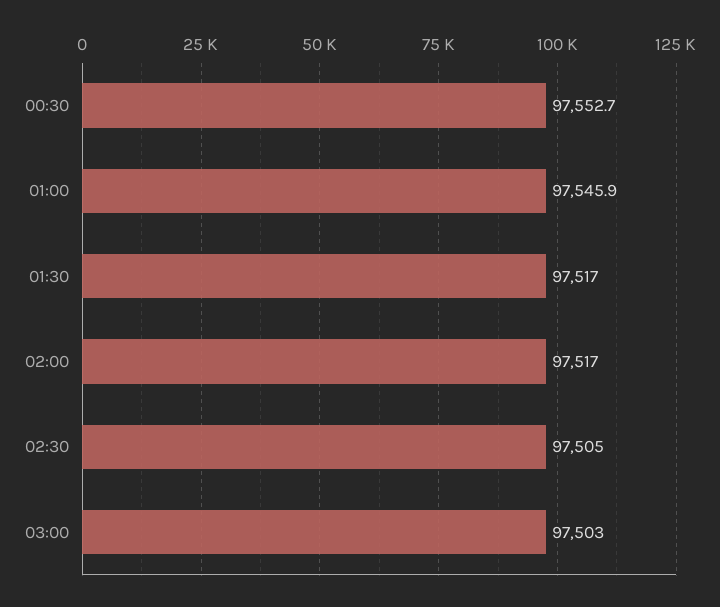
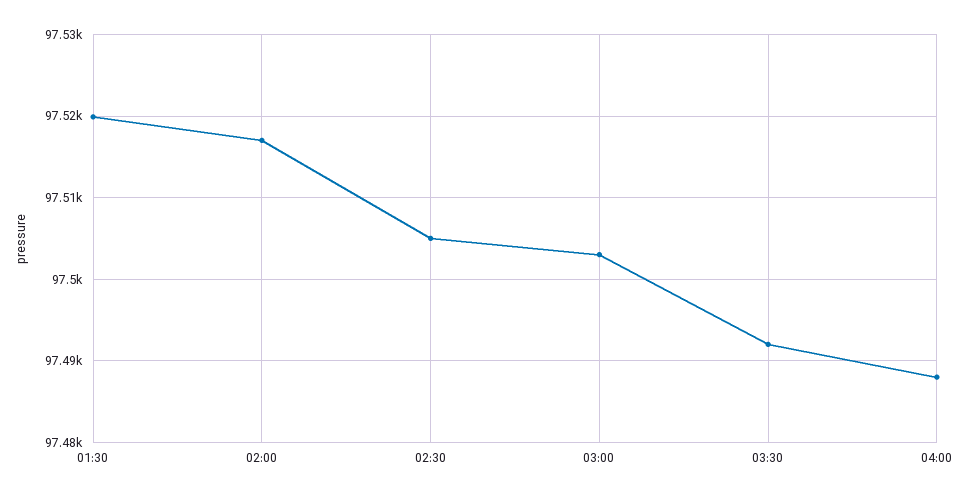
00:30: 97552.7 -> none
01:00: 97545.9 -> none
01:30: 97517 -> 97520
03:30: none -> 97492
04:00: none -> 97488

